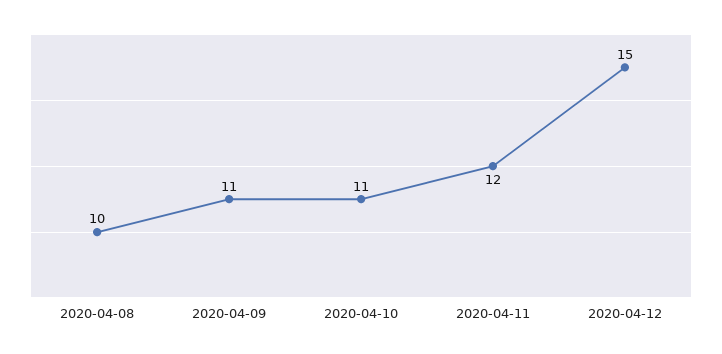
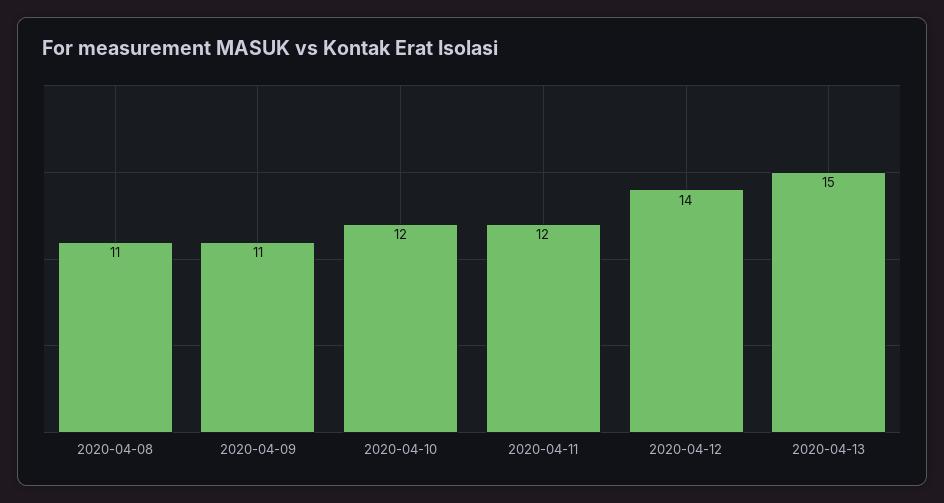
2020-04-08: 10 -> 11
2020-04-10: 11 -> 12
2020-04-12: 15 -> 14
2020-04-13: none -> 15

